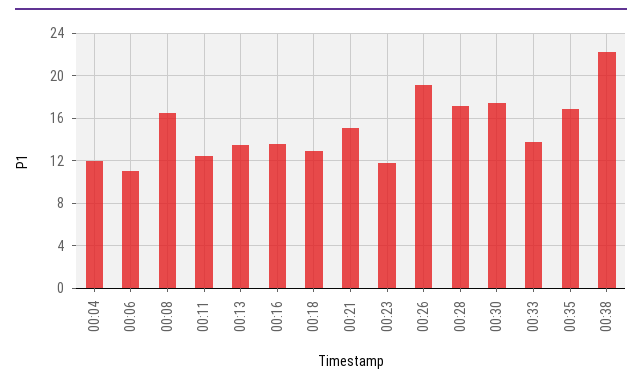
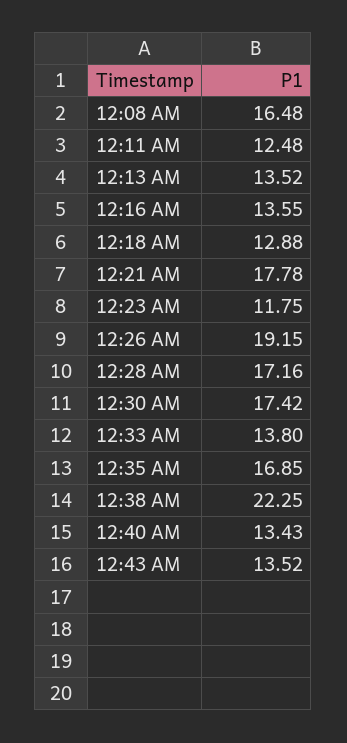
00:04: 12 -> none
00:06: 11 -> none
00:21: 15 -> 17.78
12:40 AM: none -> 13.43
12:43 AM: none -> 13.52

